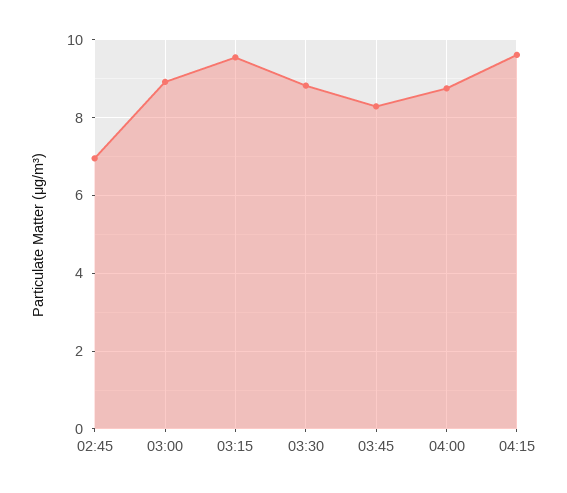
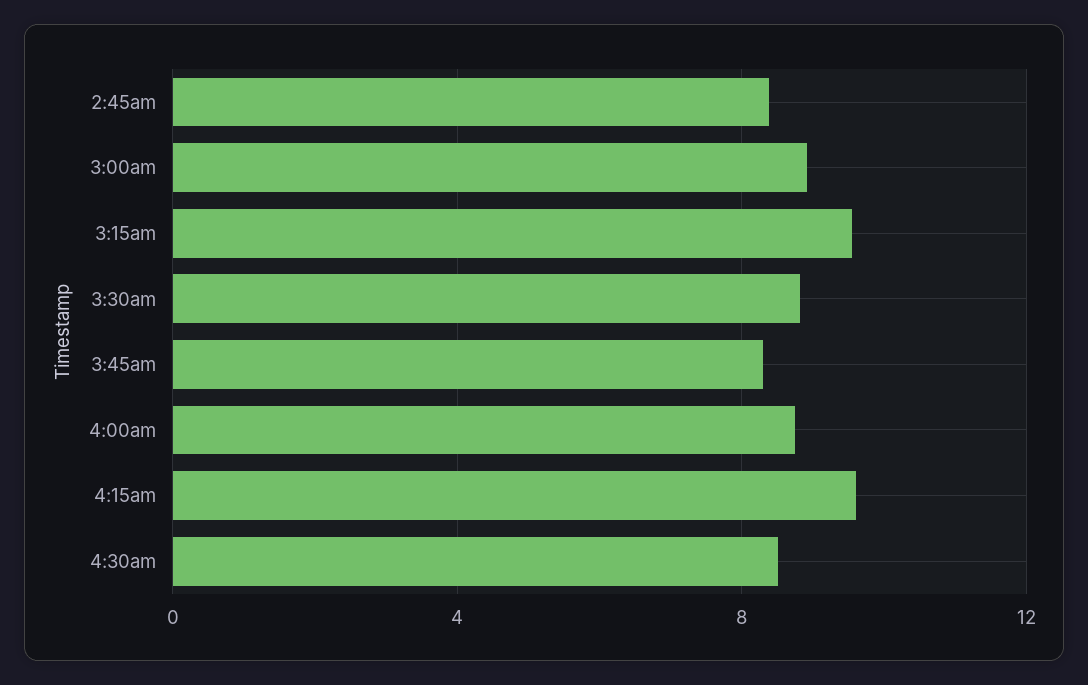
02:45: 7 -> 8.5
4:30am: none -> 8.5

